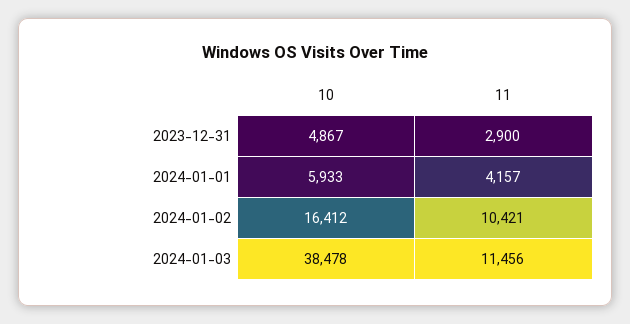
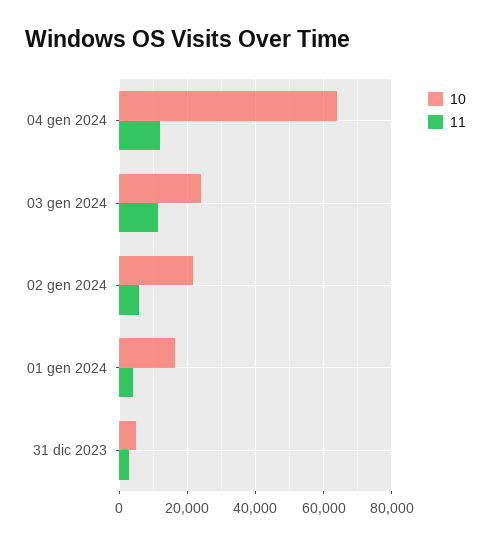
10, 2024-01-01: 5933 -> 16000
10, 2024-01-02: 16412 -> 22000
11, 2024-01-02: 10421 -> 6000
10, 2024-01-03: 38478 -> 24000
10, 04 gen 2024: none -> 64000
11, 04 gen 2024: none -> 12000

